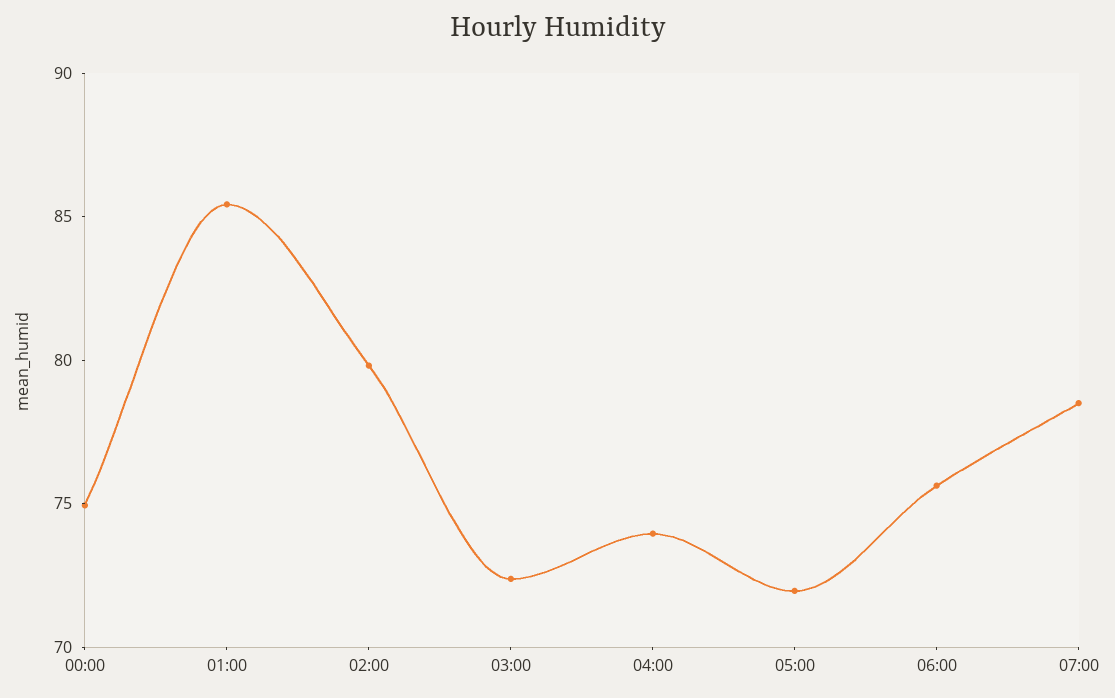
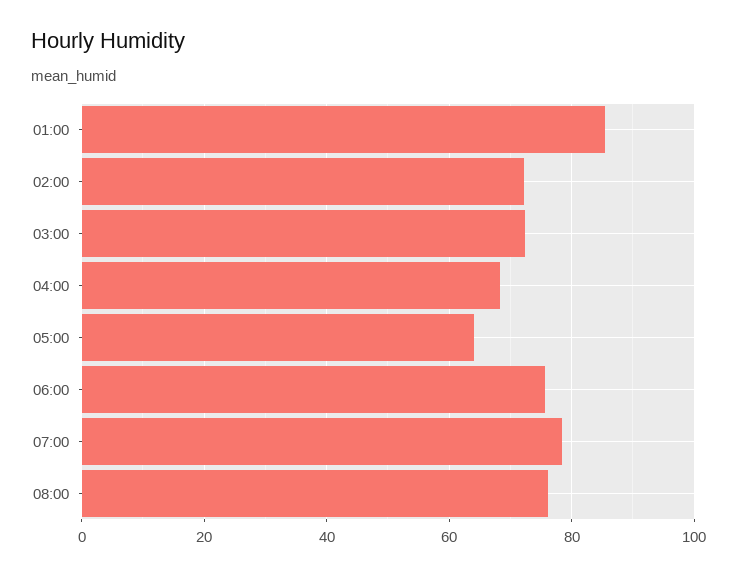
00:00: 75 -> none
02:00: 80 -> 72
04:00: 74 -> 68
05:00: 72 -> 64
08:00: none -> 76

